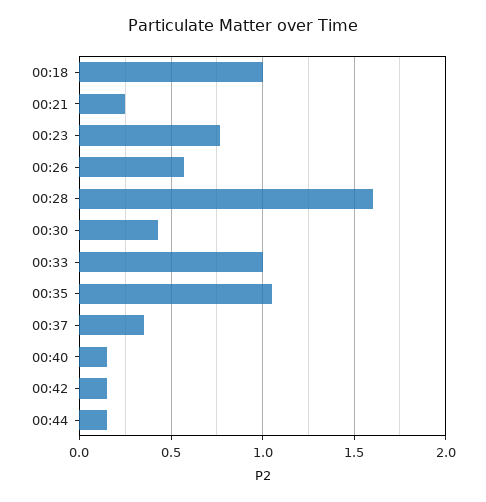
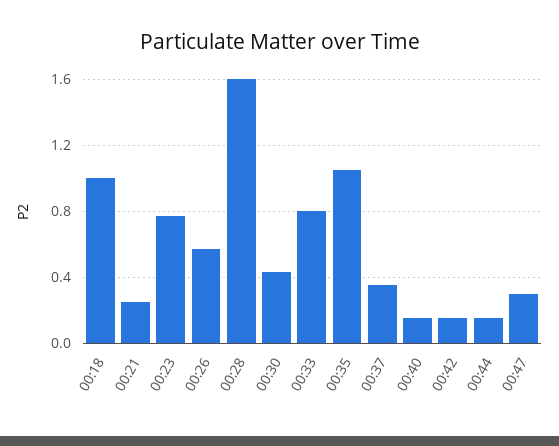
00:33: 1 -> 0.8
00:47: none -> 0.3

